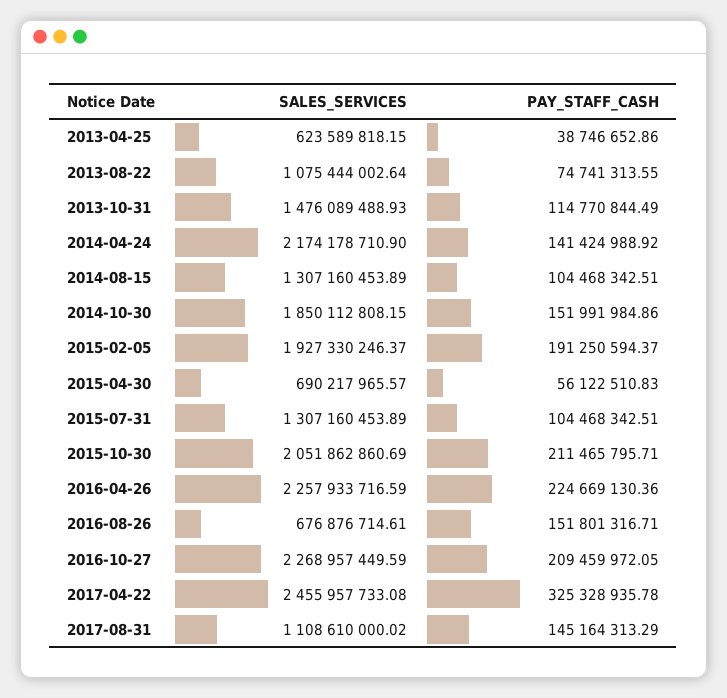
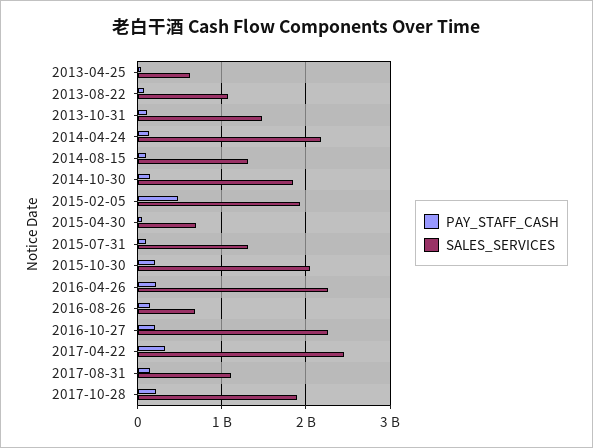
PAY_STAFF_CASH, 2015-02-05: 191250594.37 -> 500000000
PAY_STAFF_CASH, 2017-10-28: none -> 200000000
SALES_SERVICES, 2017-10-28: none -> 1900000000

